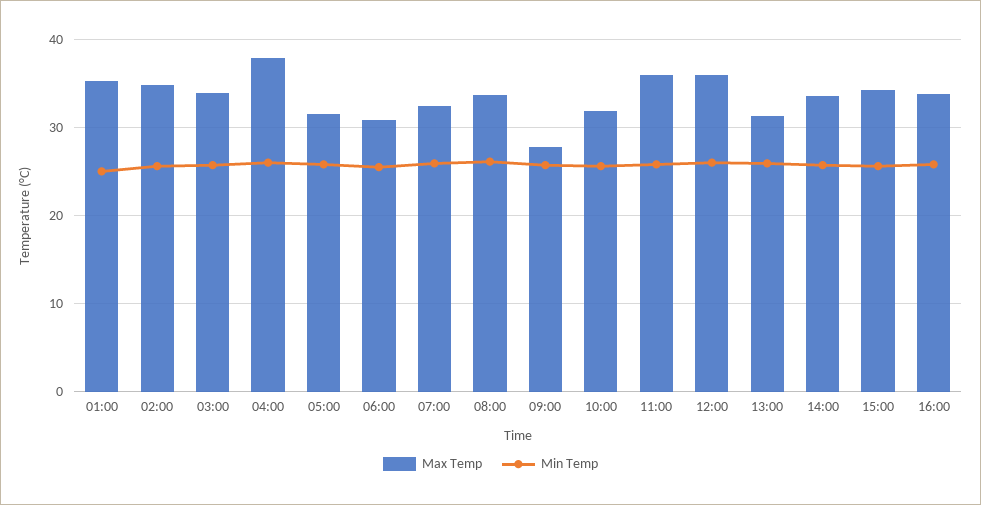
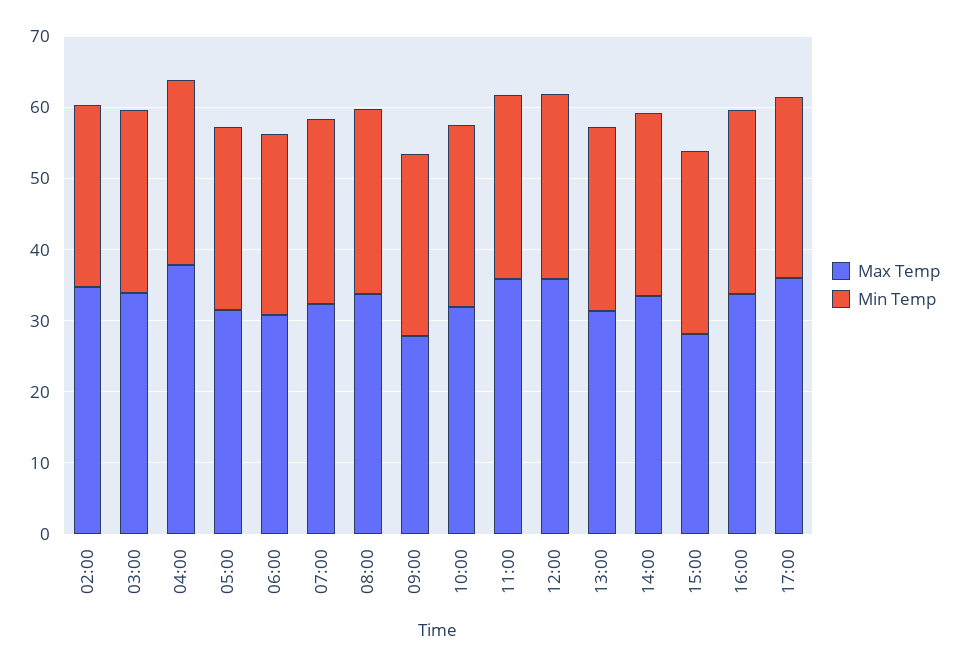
Max Temp, 01:00: 35 -> none
Min Temp, 01:00: 25 -> none
Max Temp, 15:00: 34 -> 28
Max Temp, 17:00: none -> 36
Min Temp, 17:00: none -> 26

